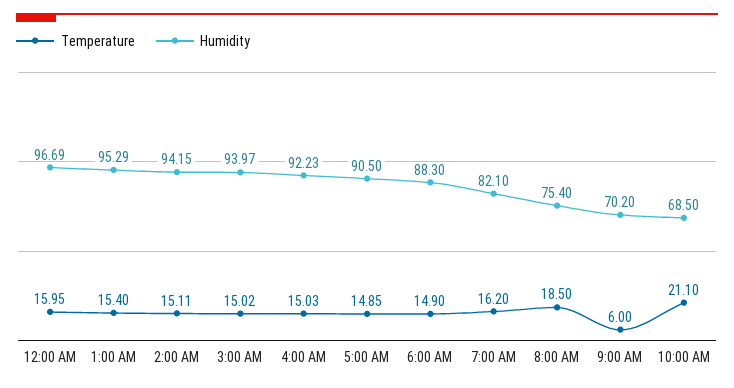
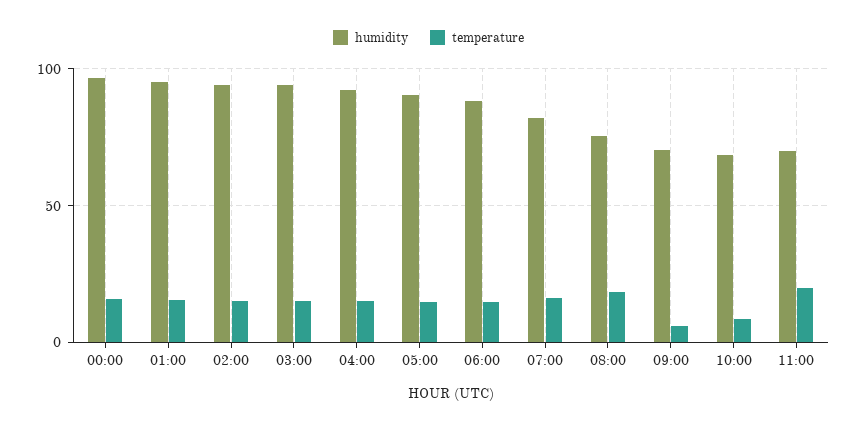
Temperature, 10:00 AM: 21.1 -> 10
Humidity, 11:00: none -> 70
Temperature, 11:00: none -> 20

